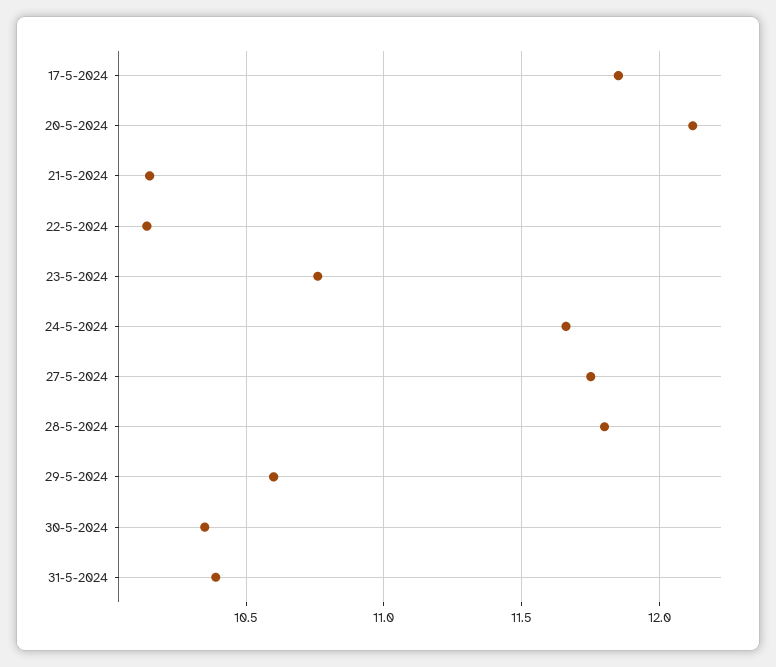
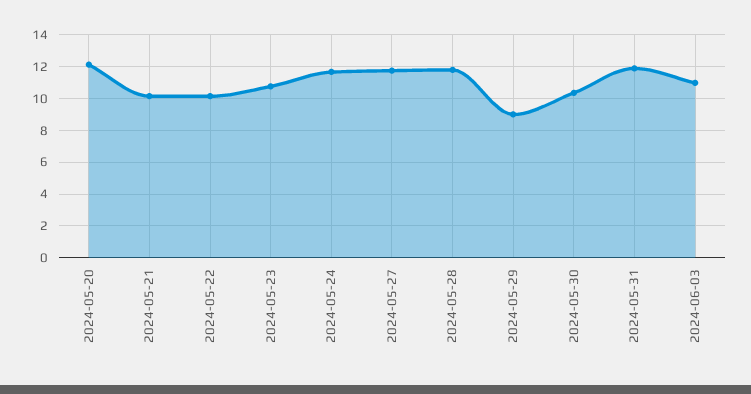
17-5-2024: 11.85 -> none
29-5-2024: 10.6 -> 9
31-5-2024: 10.4 -> 12
2024-06-03: none -> 11

